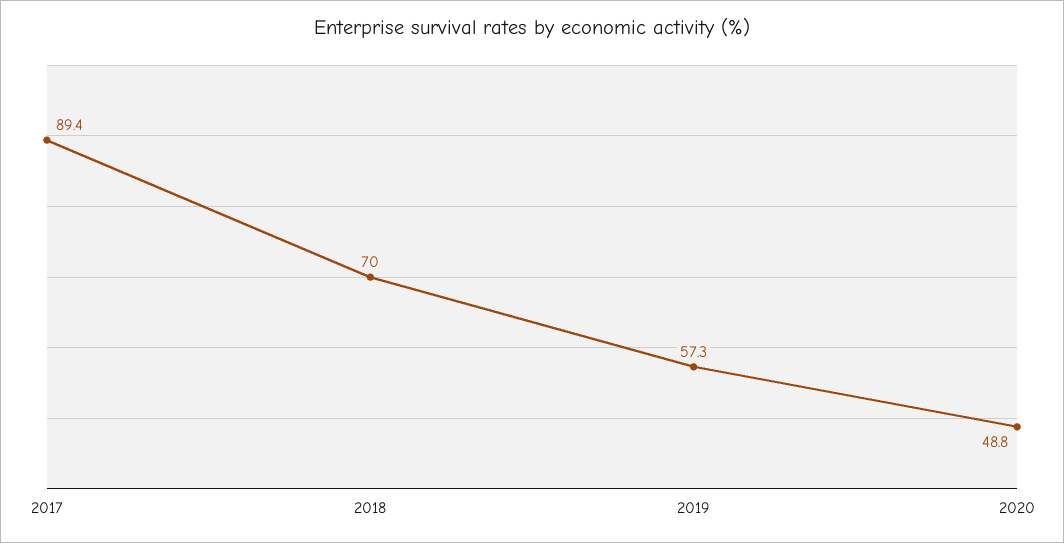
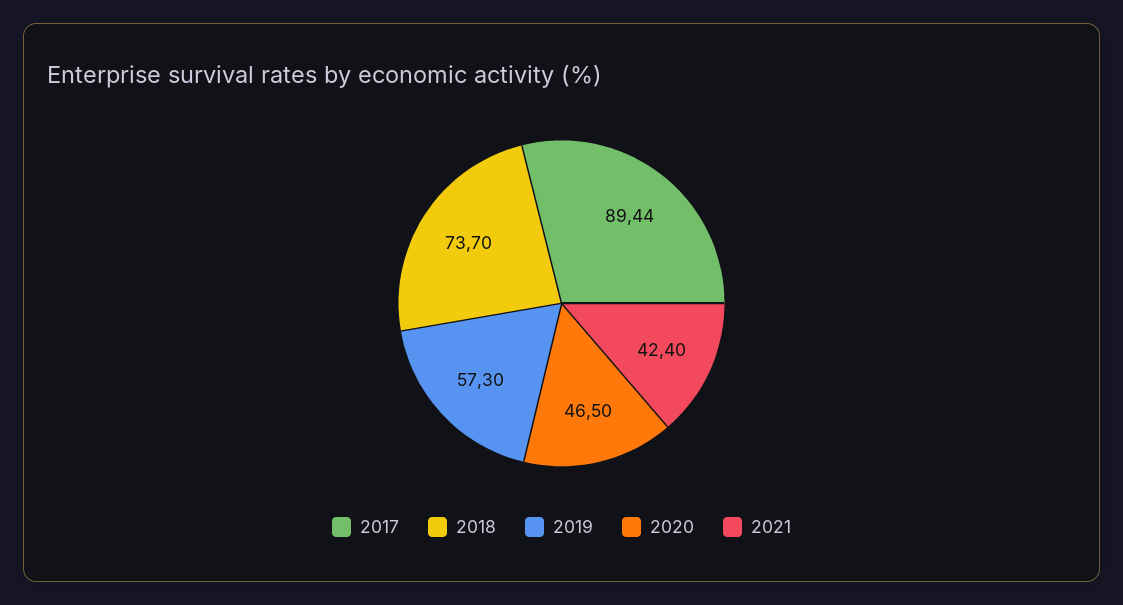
2018: 70 -> 73.7
2020: 48.8 -> 46.5
2021: none -> 42.4

